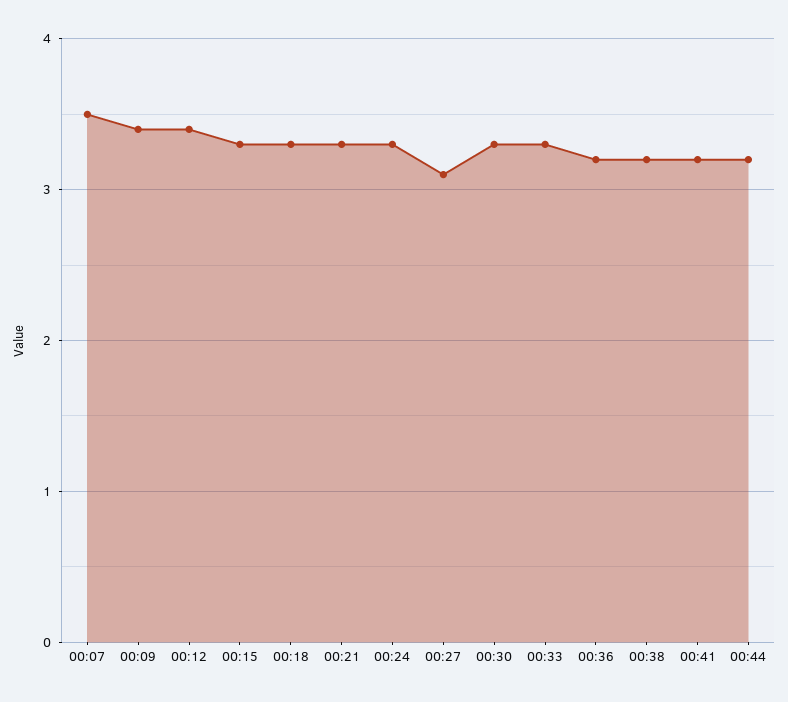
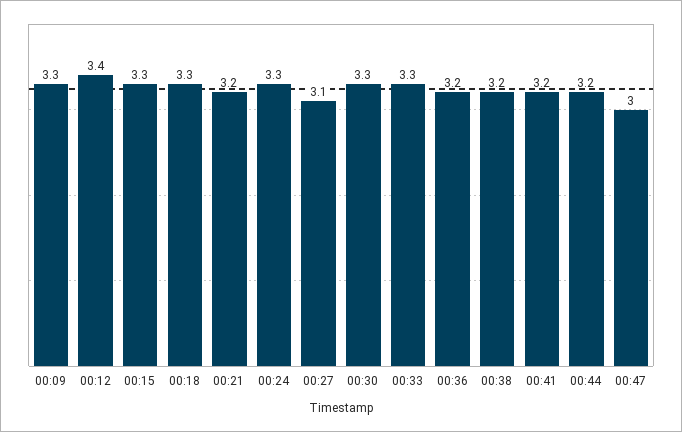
00:07: 3.5 -> none
00:09: 3.4 -> 3.3
00:21: 3.3 -> 3.2
00:47: none -> 3

